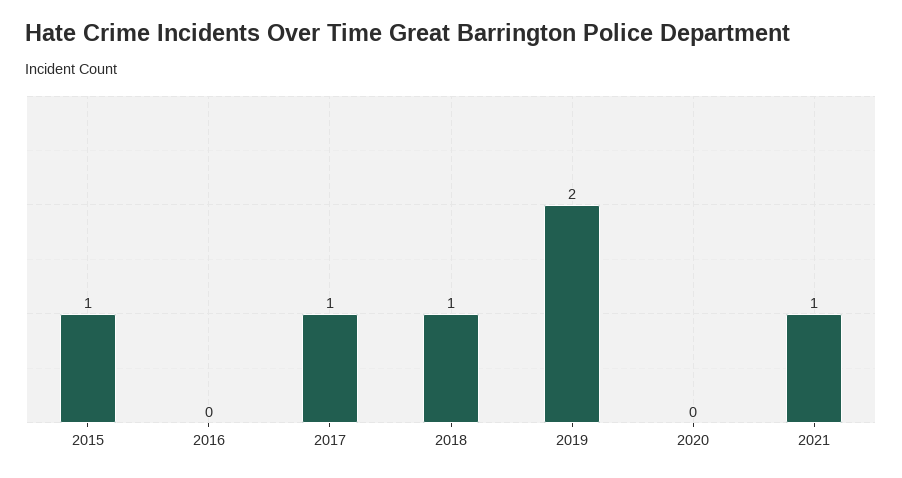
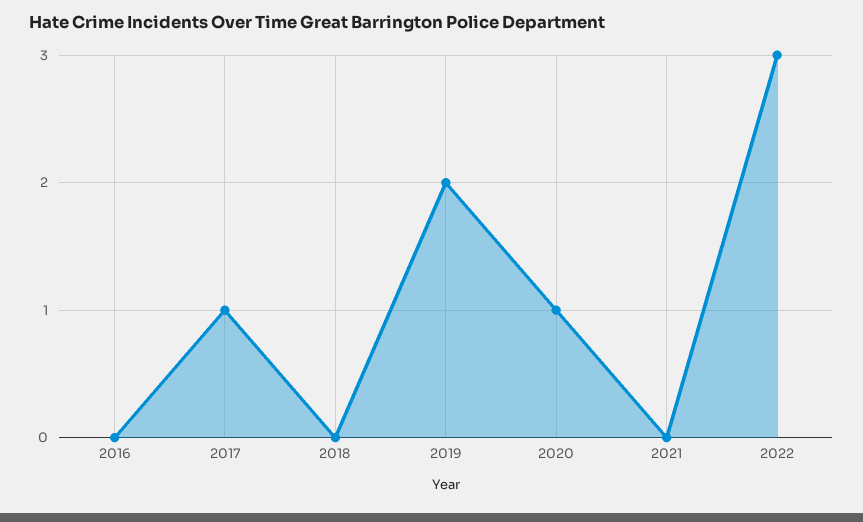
2015: 1 -> none
2018: 1 -> 0
2020: 0 -> 1
2021: 1 -> 0
2022: none -> 3

